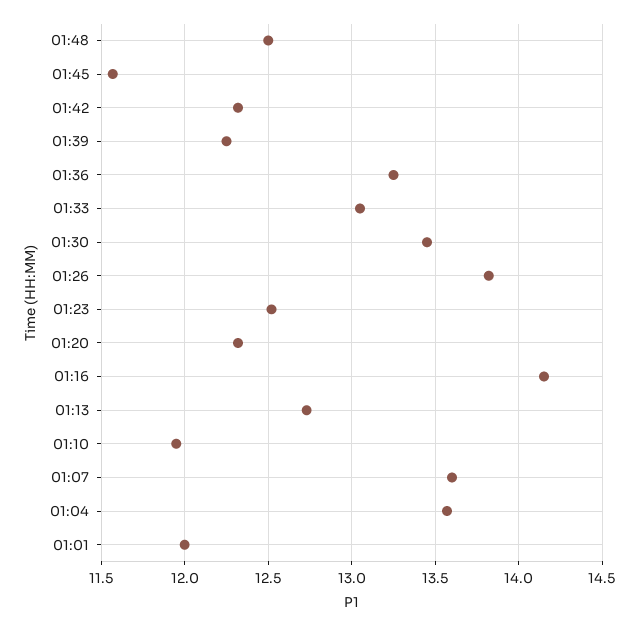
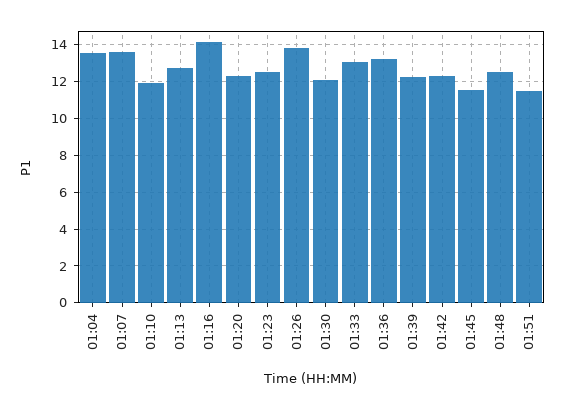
01:30: 13.45 -> 12
01:01: 12 -> none
01:51: none -> 11.5

